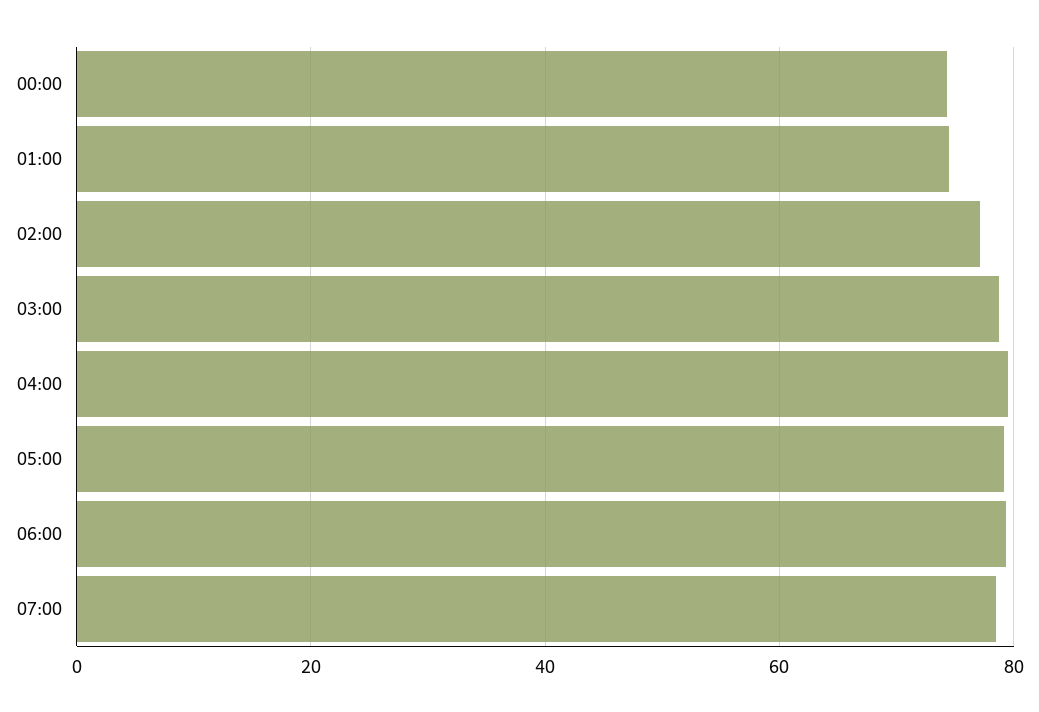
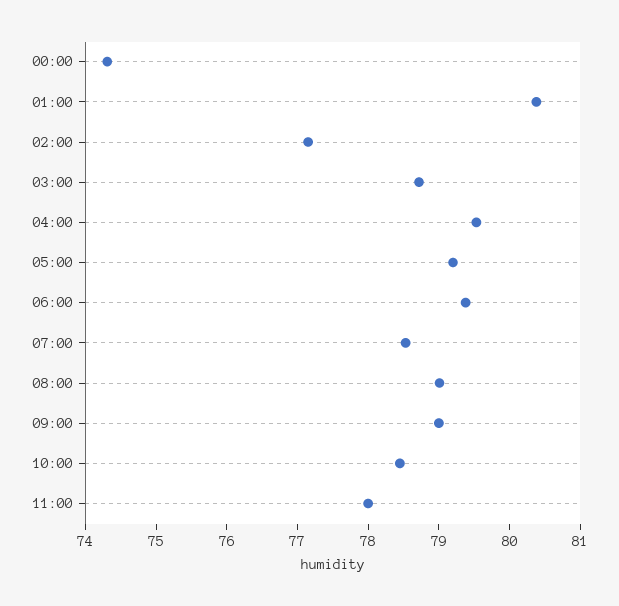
01:00: 74 -> 80.4
08:00: none -> 79
09:00: none -> 79
10:00: none -> 78.4
11:00: none -> 78

